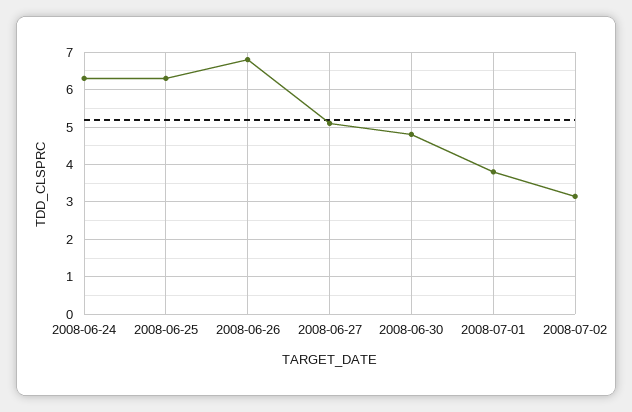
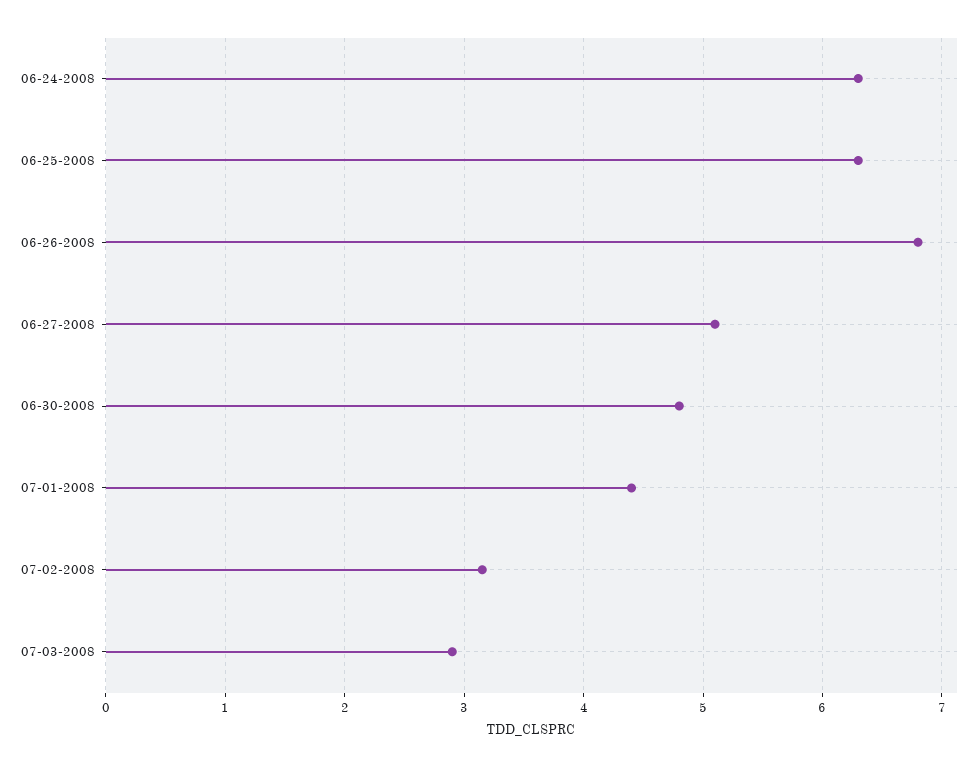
2008-07-01: 3.8 -> 4.4
07-03-2008: none -> 2.9

